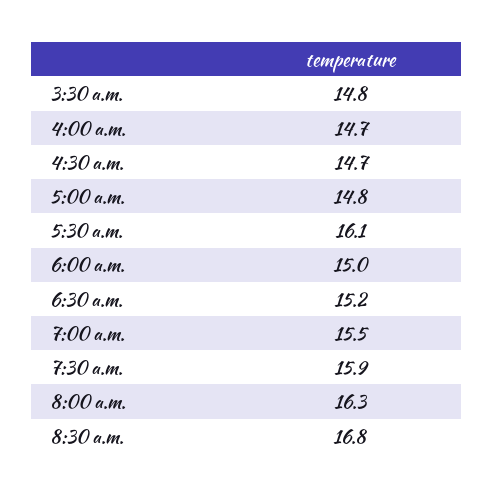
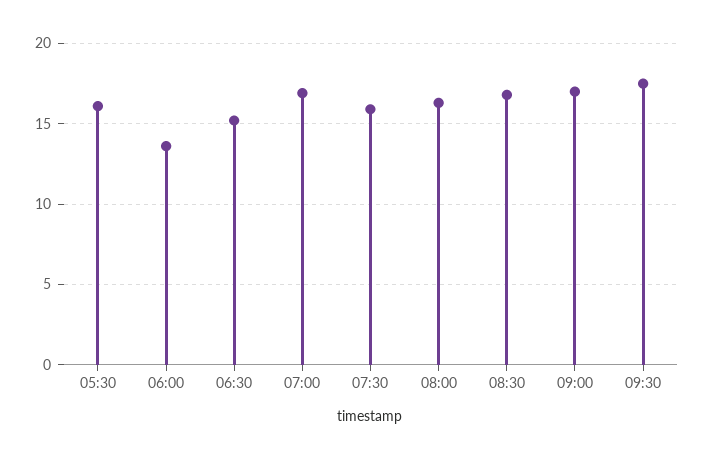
3:30 a.m.: 14.8 -> none
4:00 a.m.: 14.7 -> none
4:30 a.m.: 14.7 -> none
5:00 a.m.: 14.8 -> none
6:00 a.m.: 15 -> 13.5
7:00 a.m.: 15.5 -> 17
09:00: none -> 17
09:30: none -> 17.5

